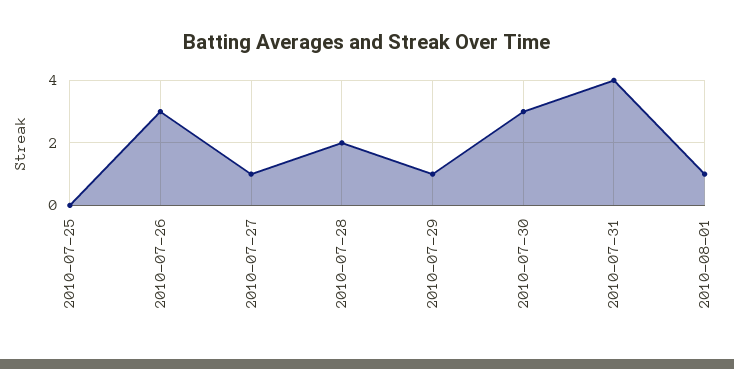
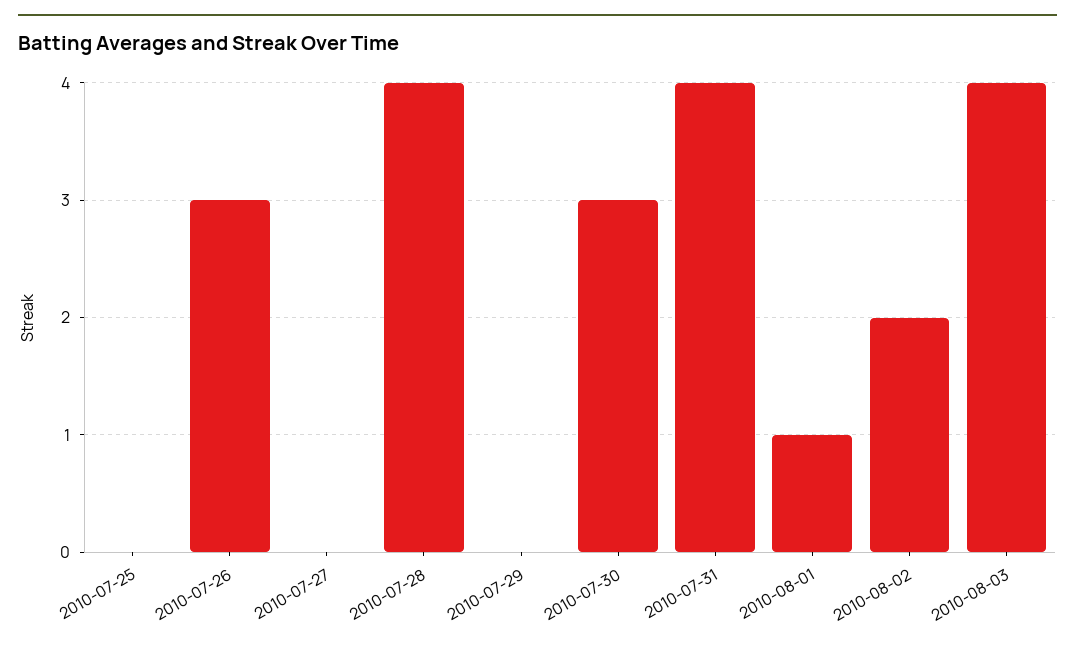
2010-07-27: 1 -> 0
2010-07-28: 2 -> 4
2010-07-29: 1 -> 0
2010-08-02: none -> 2
2010-08-03: none -> 4

